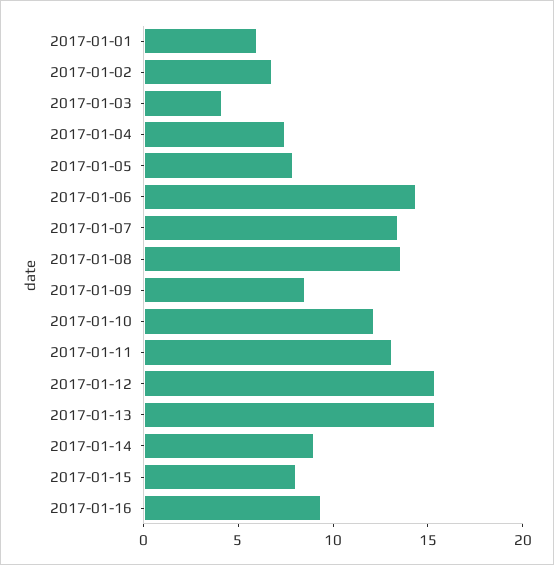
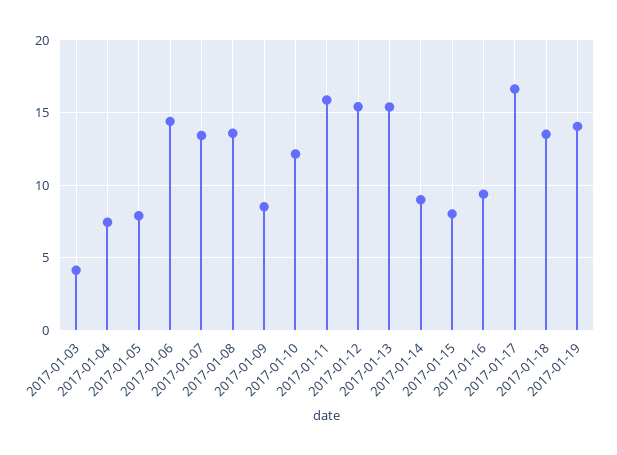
2017-01-01: 6 -> none
2017-01-02: 7 -> none
2017-01-11: 13 -> 16
2017-01-17: none -> 16.5
2017-01-18: none -> 13.5
2017-01-19: none -> 14

